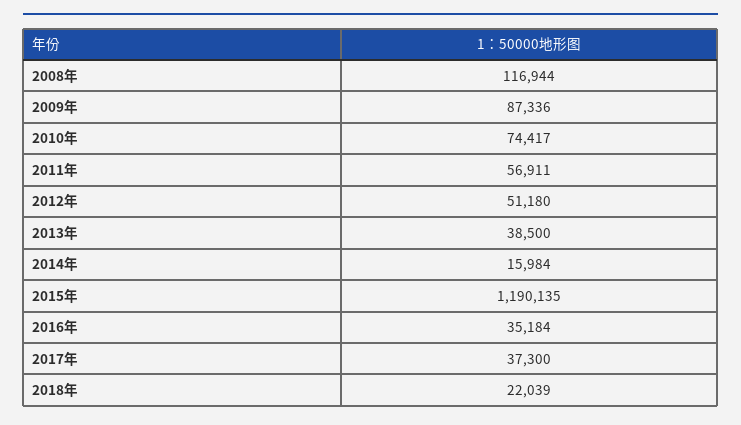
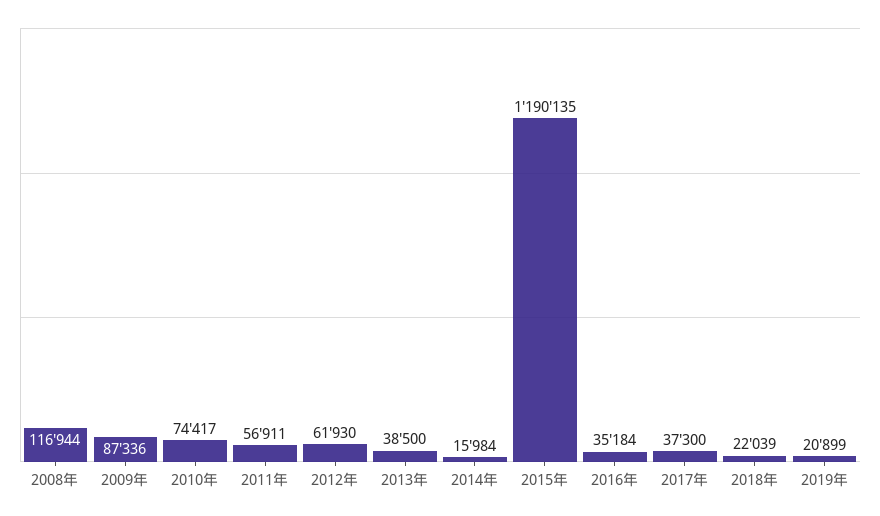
2012年: 51180 -> 61930
2019年: none -> 20899

